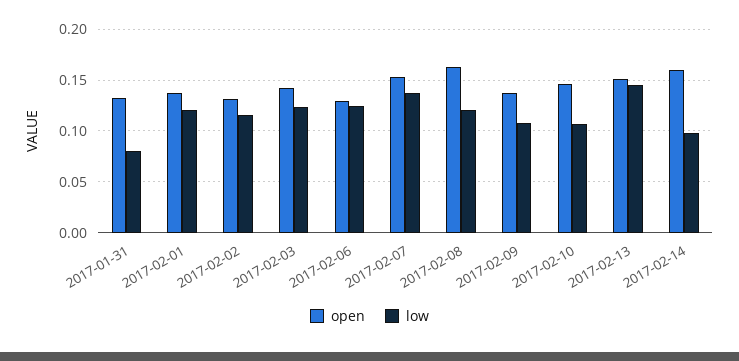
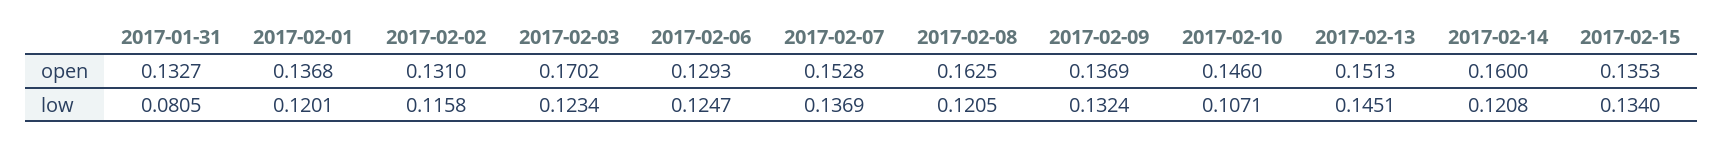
open, 2017-02-03: 0.14 -> 0.1702
low, 2017-02-09: 0.11 -> 0.1324
low, 2017-02-14: 0.1 -> 0.1208
open, 2017-02-15: none -> 0.1353
low, 2017-02-15: none -> 0.134

